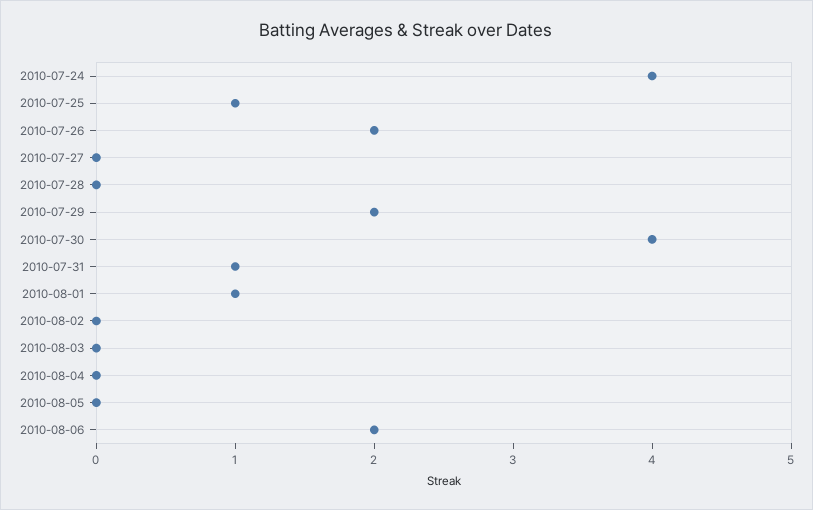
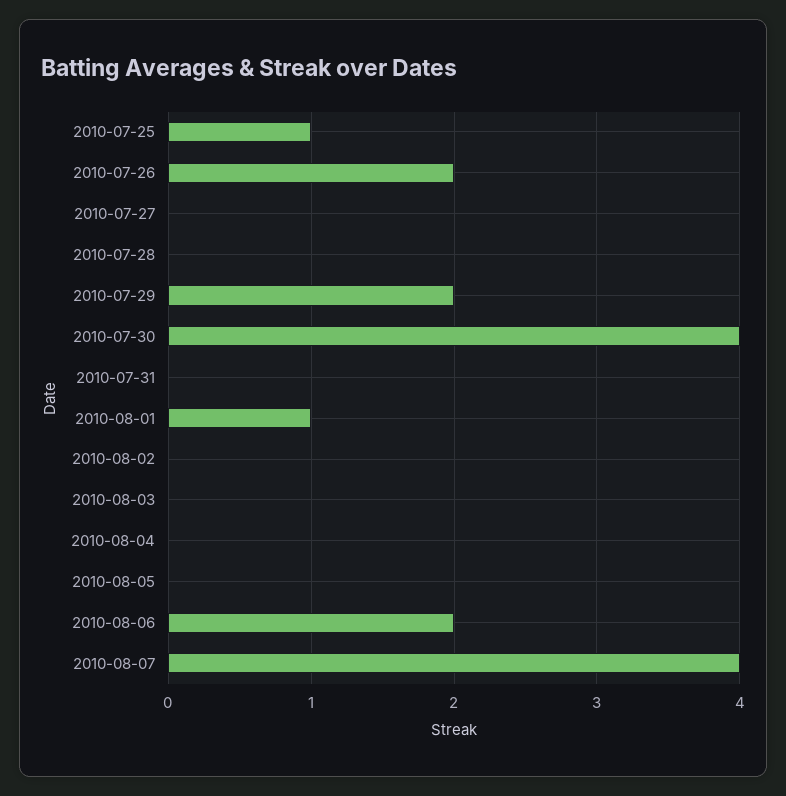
2010-07-24: 4 -> none
2010-07-31: 1 -> 0
2010-08-07: none -> 4

